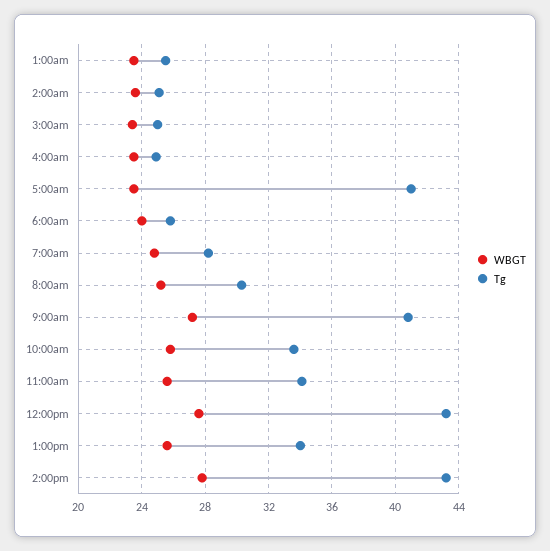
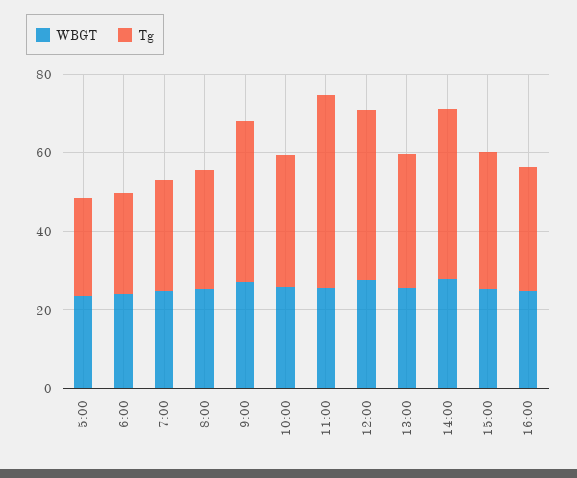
WBGT, 1:00am: 23.5 -> none
Tg, 1:00am: 25.5 -> none
WBGT, 2:00am: 23.5 -> none
Tg, 2:00am: 25 -> none
WBGT, 3:00am: 23.5 -> none
Tg, 3:00am: 25 -> none
WBGT, 4:00am: 23.5 -> none
Tg, 4:00am: 25 -> none
Tg, 5:00am: 41 -> 25
Tg, 11:00am: 34 -> 50
WBGT, 15:00: none -> 25
Tg, 15:00: none -> 35
WBGT, 16:00: none -> 25
Tg, 16:00: none -> 30

